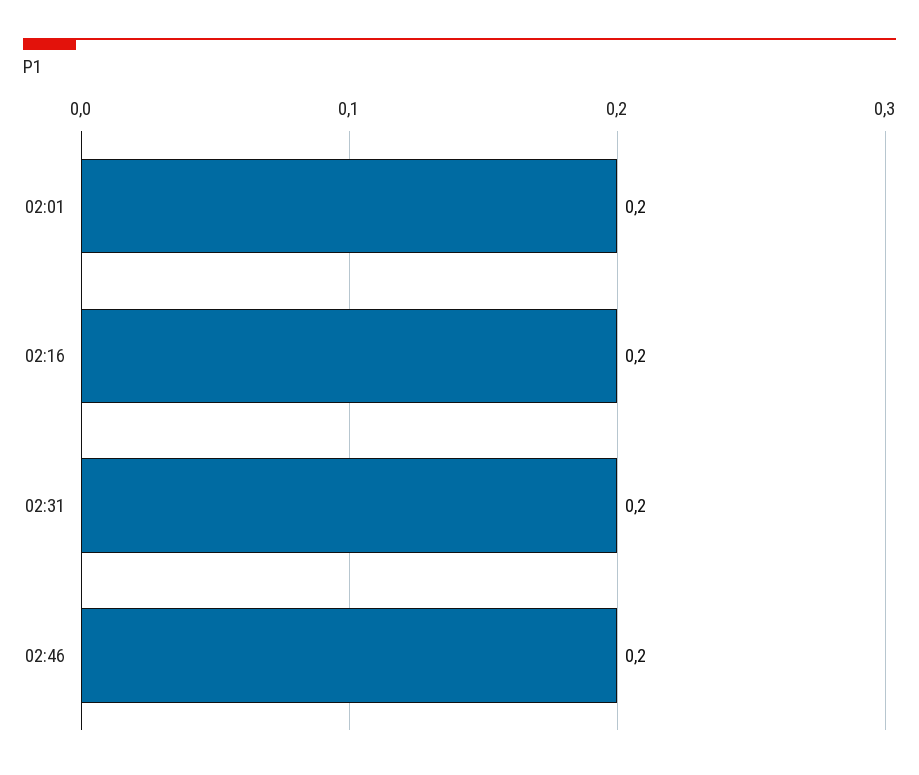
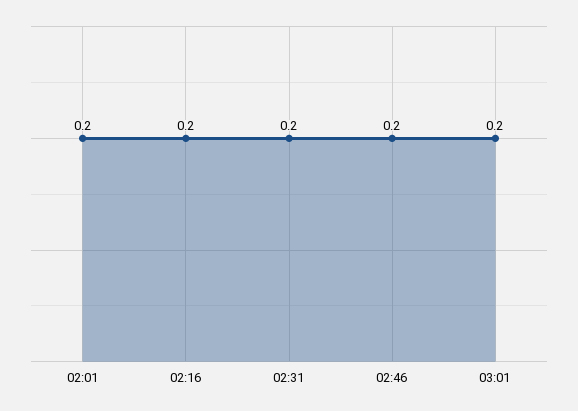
03:01: none -> 0.2

